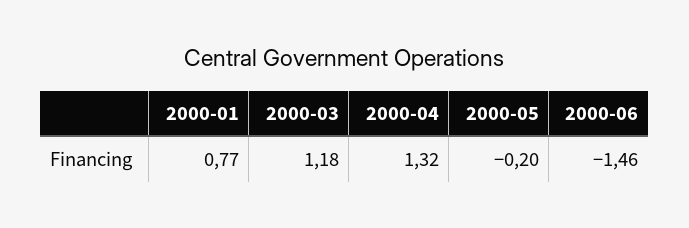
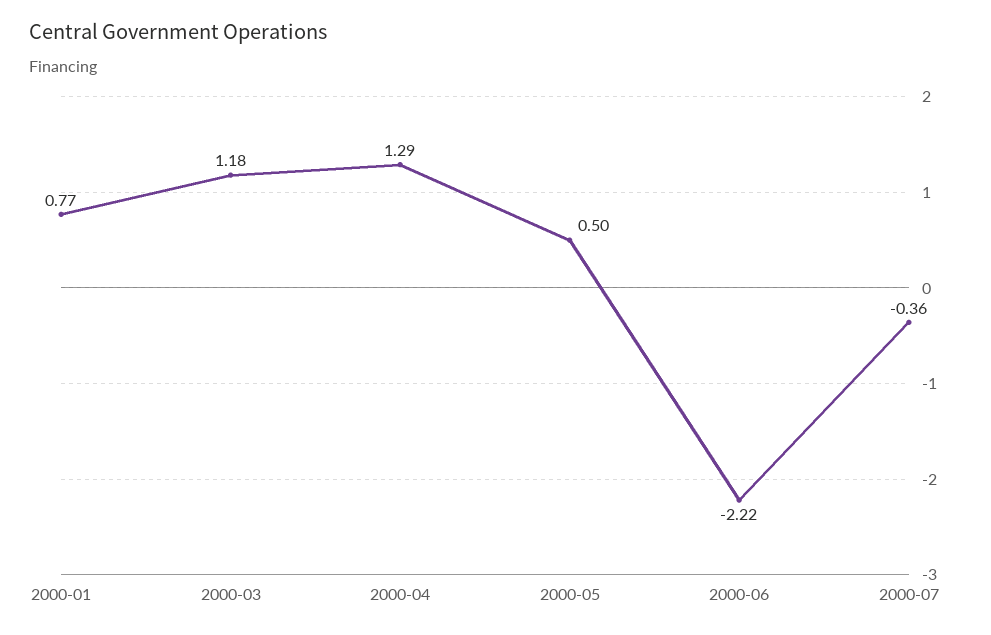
2000-04: 1.32 -> 1.29
2000-05: -0.2 -> 0.5
2000-06: -1.46 -> -2.22
2000-07: none -> -0.36

